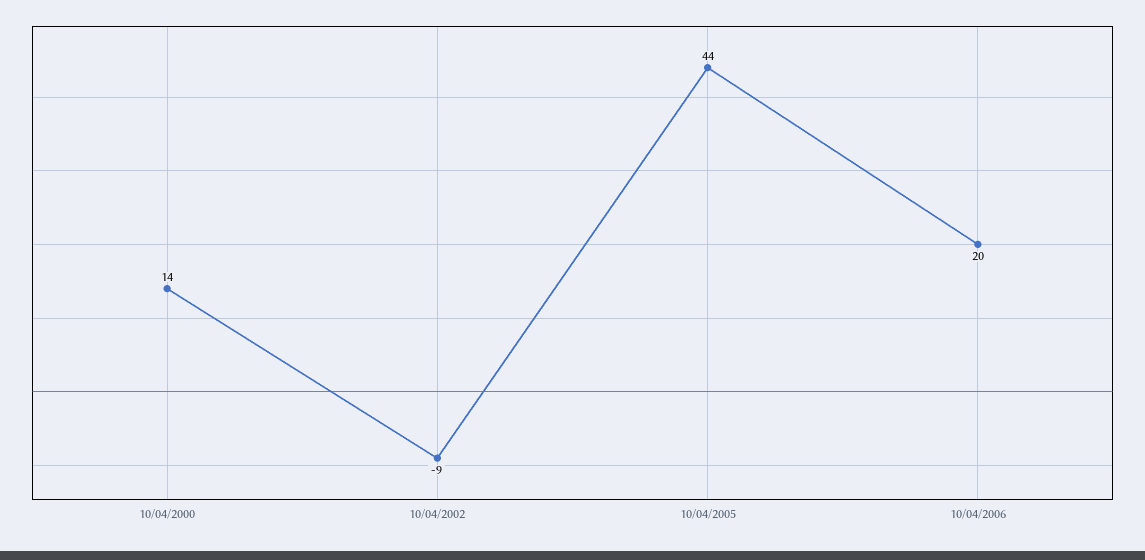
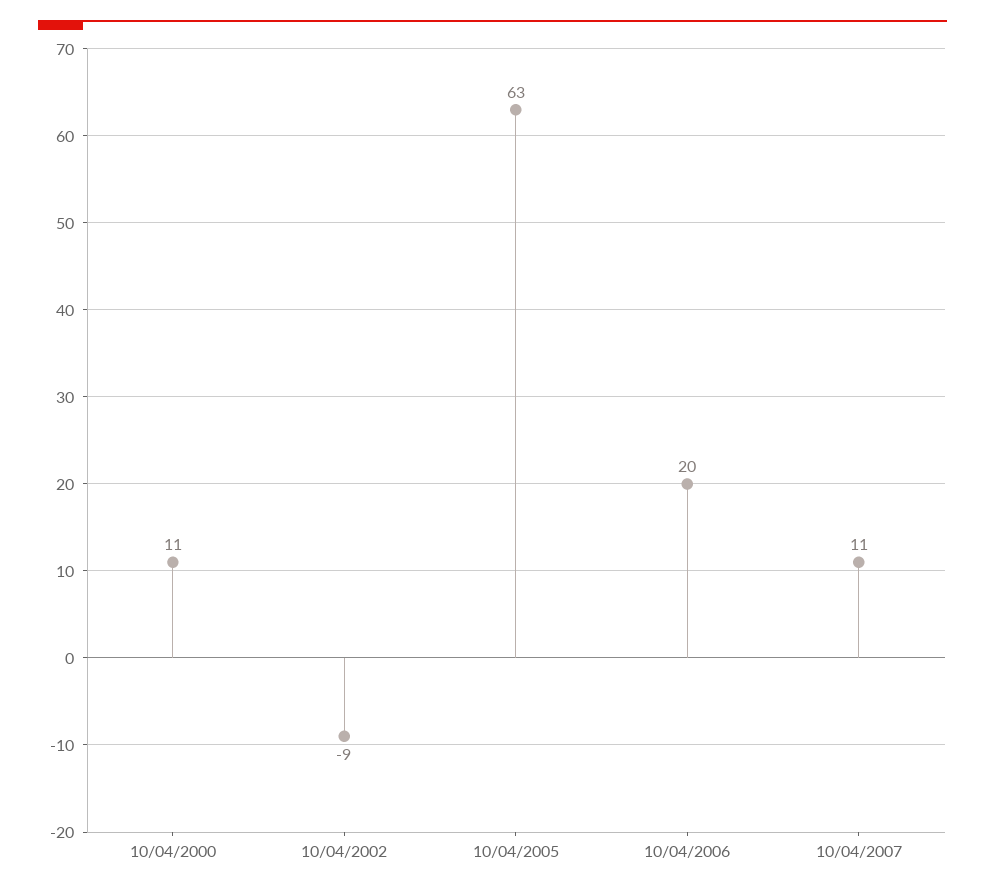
10/04/2000: 14 -> 11
10/04/2005: 44 -> 63
10/04/2007: none -> 11

